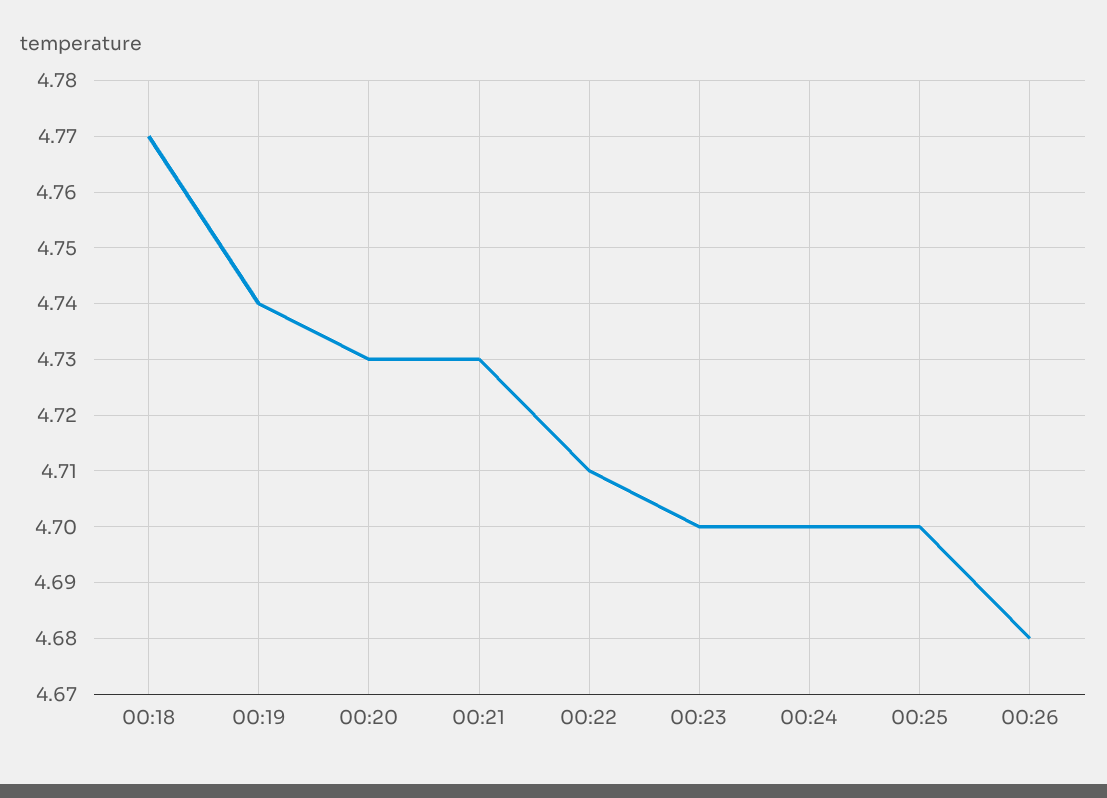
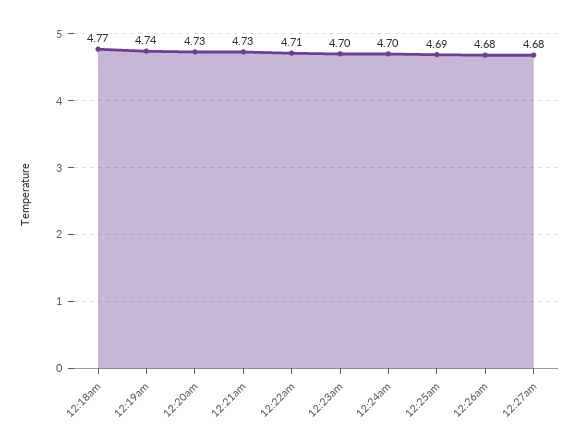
00:25: 4.7 -> 4.69
12:27am: none -> 4.68

